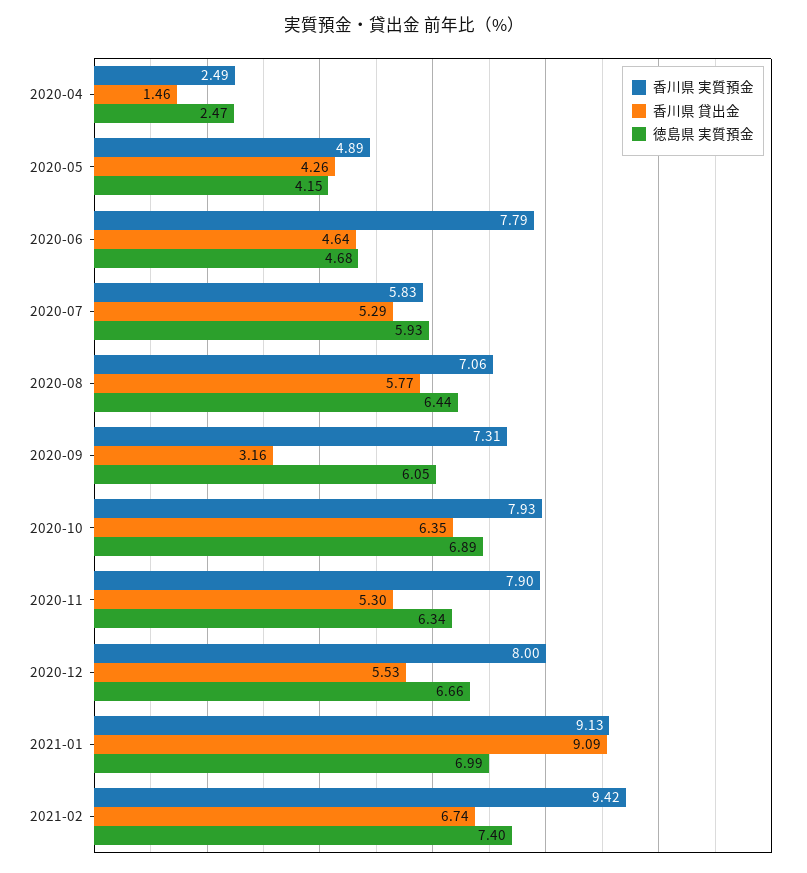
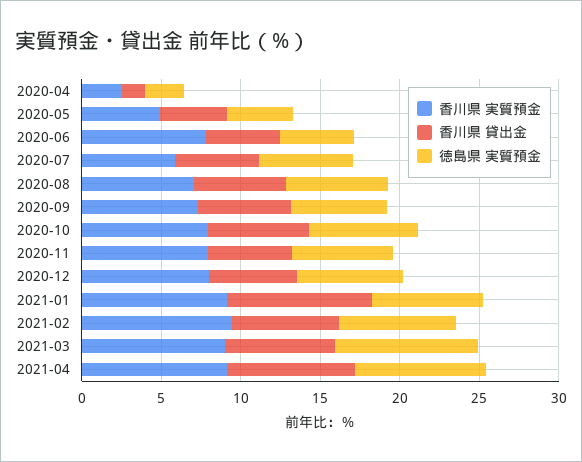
香川県 貸出金, 2020-09: 3.16 -> 6
香川県 実質預金, 2021-03: none -> 9
香川県 貸出金, 2021-03: none -> 7
徳島県 実質預金, 2021-03: none -> 9
香川県 実質預金, 2021-04: none -> 9
香川県 貸出金, 2021-04: none -> 8
徳島県 実質預金, 2021-04: none -> 8

